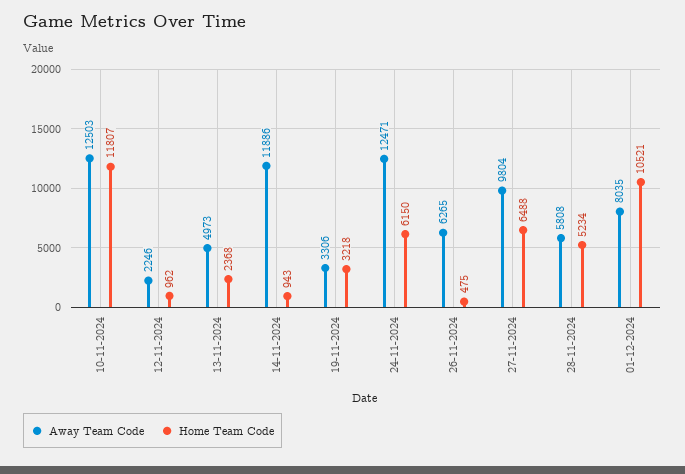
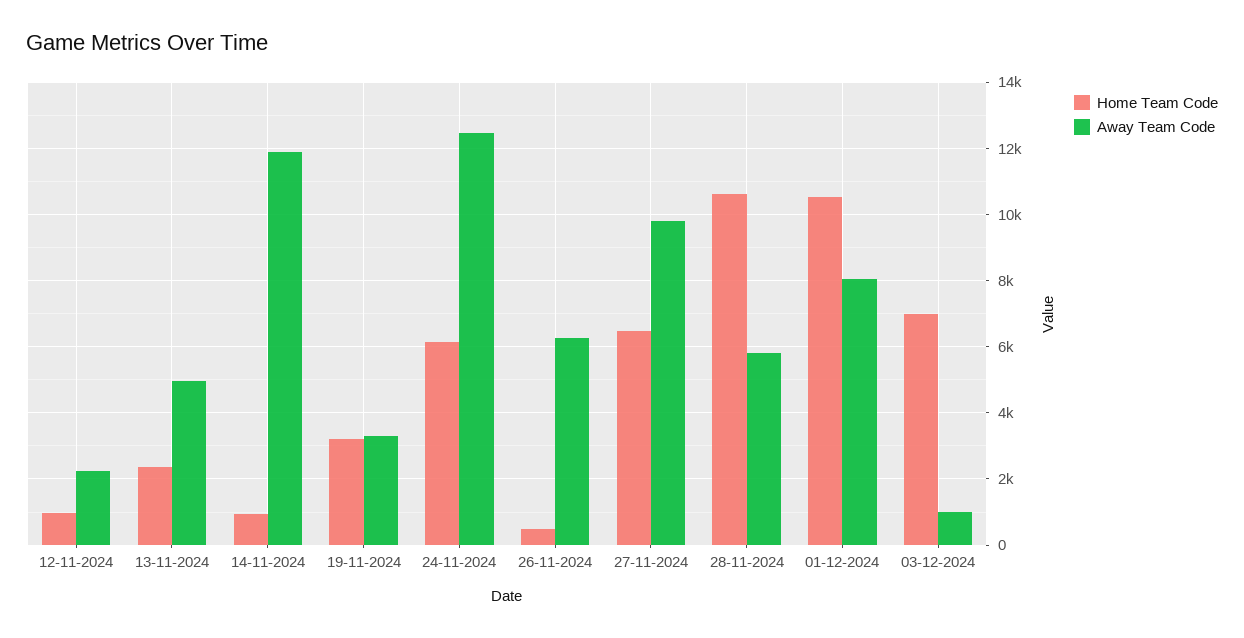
Away Team Code, 10-11-2024: 12503 -> none
Home Team Code, 10-11-2024: 11807 -> none
Home Team Code, 28-11-2024: 5234 -> 10600
Home Team Code, 03-12-2024: none -> 7000
Away Team Code, 03-12-2024: none -> 1000

